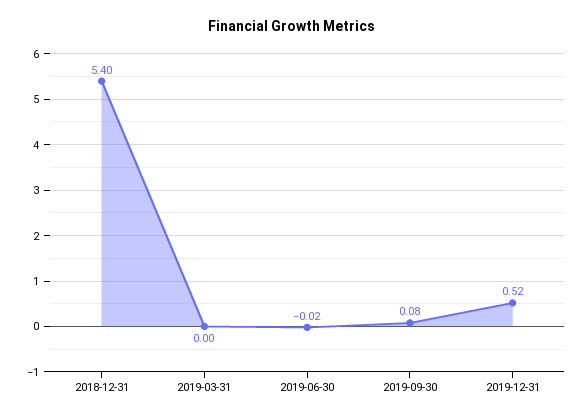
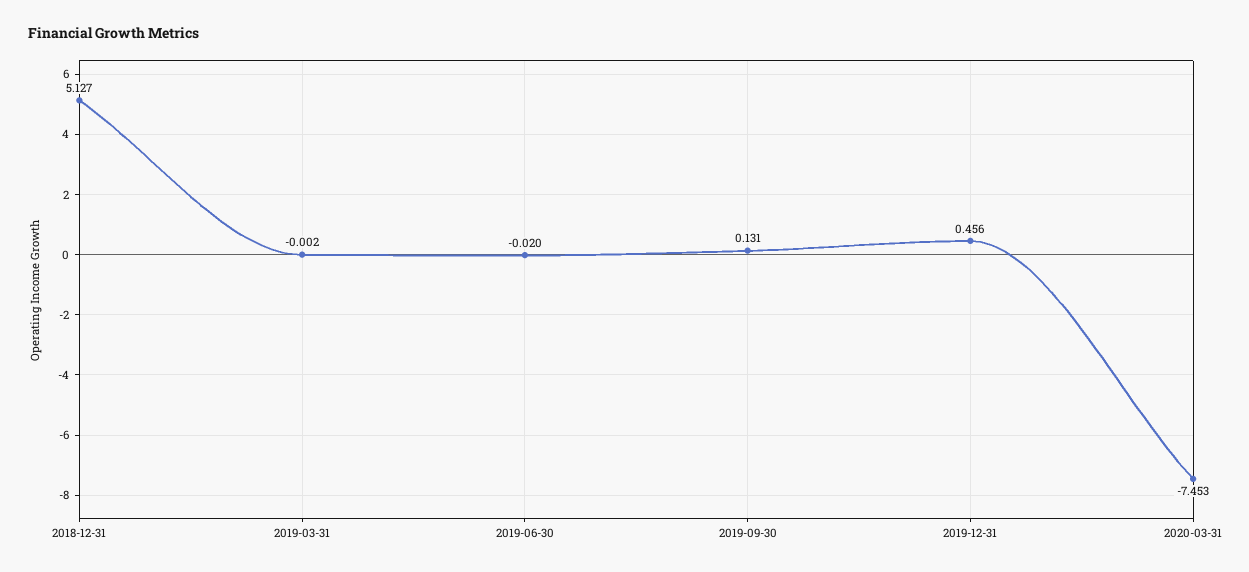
2018-12-31: 5.4 -> 5.127
2019-09-30: 0.08 -> 0.131
2019-12-31: 0.52 -> 0.456
2020-03-31: none -> -7.453

